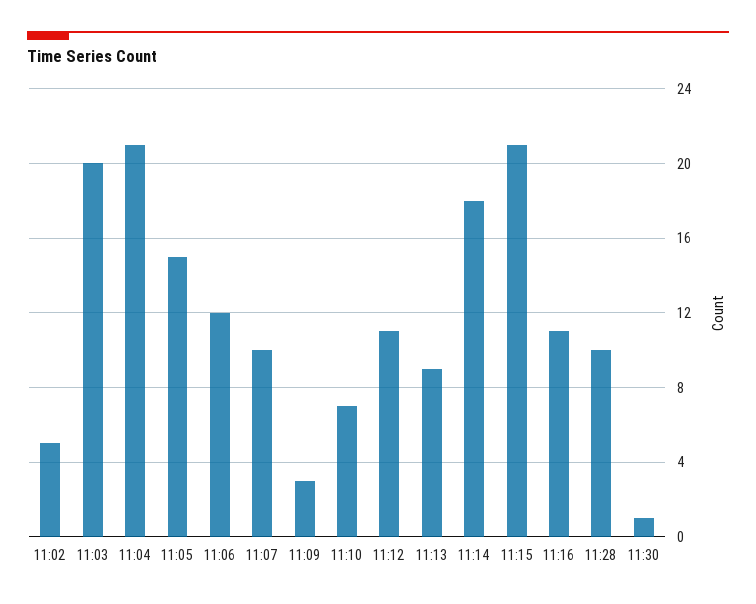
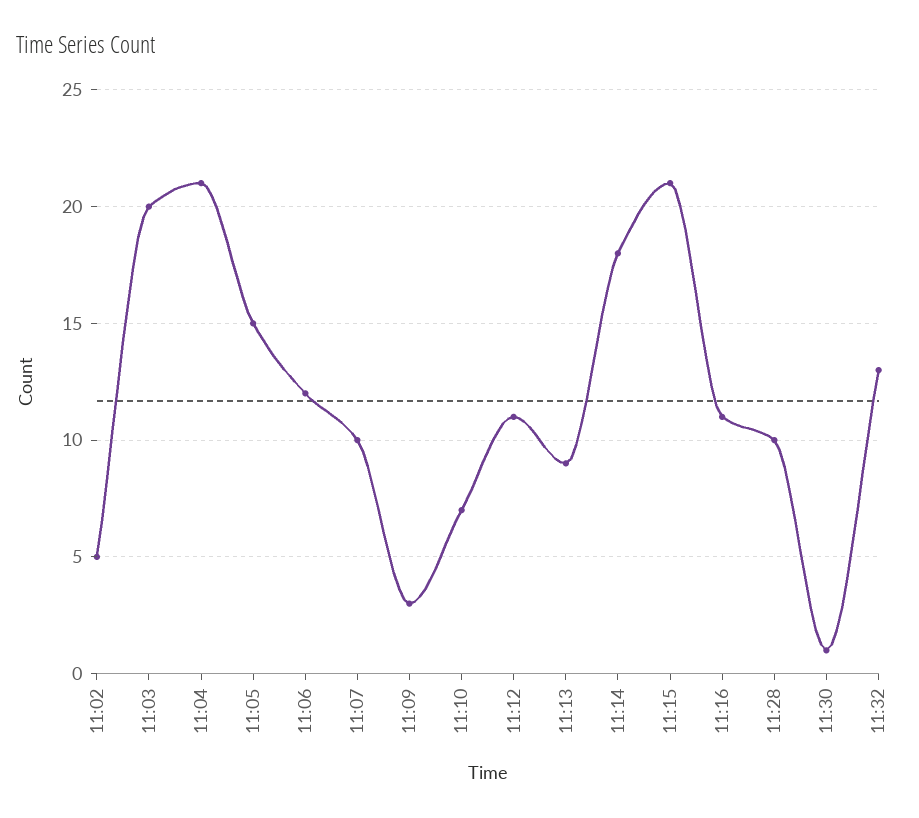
11:32: none -> 13

